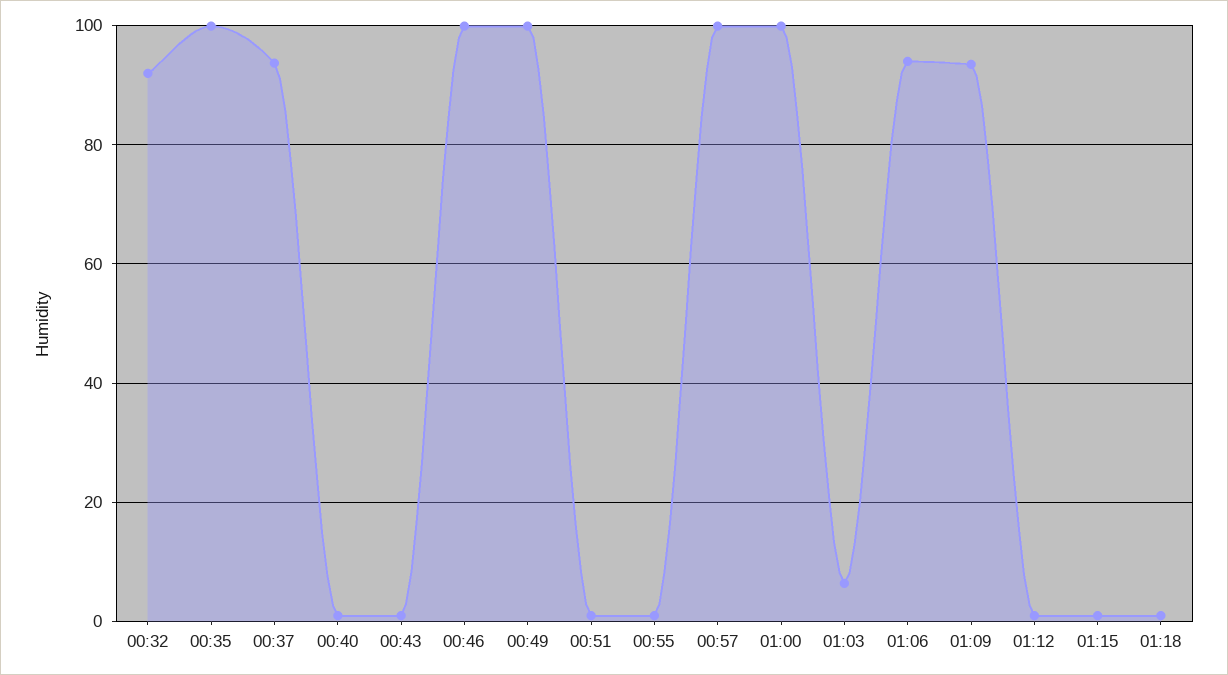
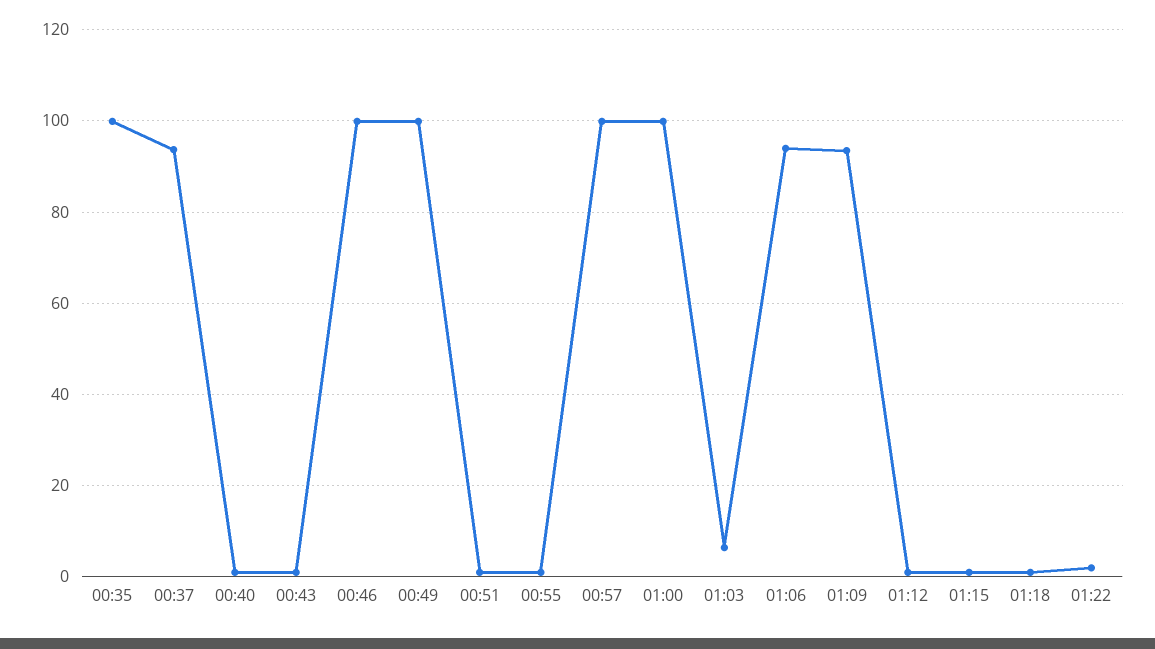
00:32: 92 -> none
01:22: none -> 2

